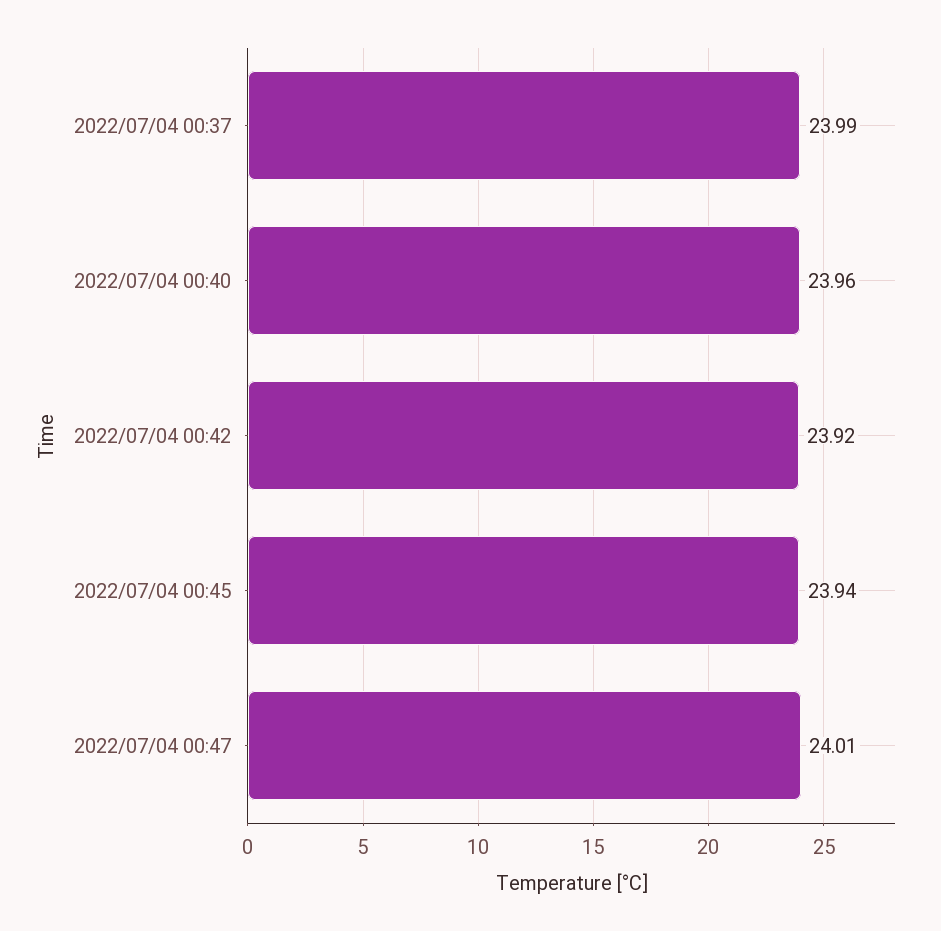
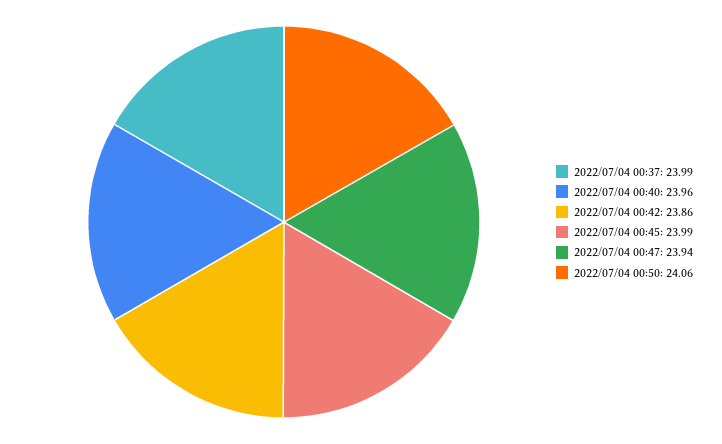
2022/07/04 00:42: 23.92 -> 23.86
2022/07/04 00:45: 23.94 -> 23.99
2022/07/04 00:47: 24.01 -> 23.94
2022/07/04 00:50: none -> 24.06

